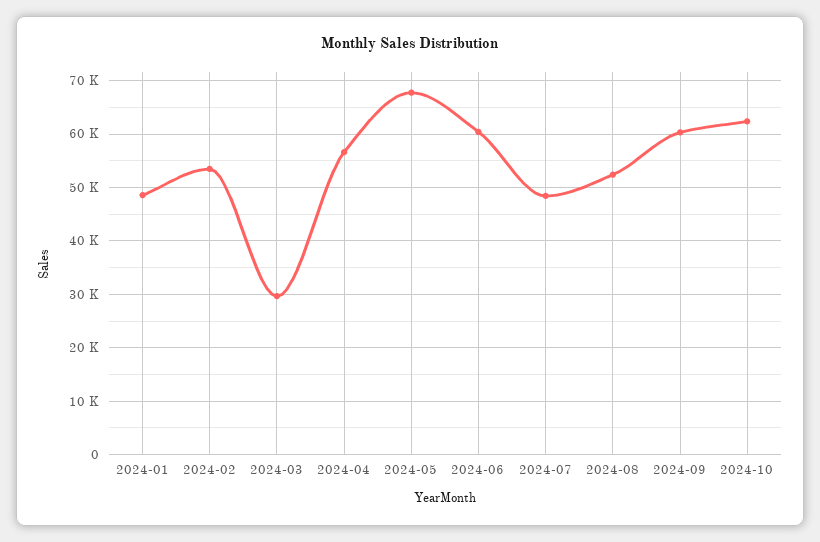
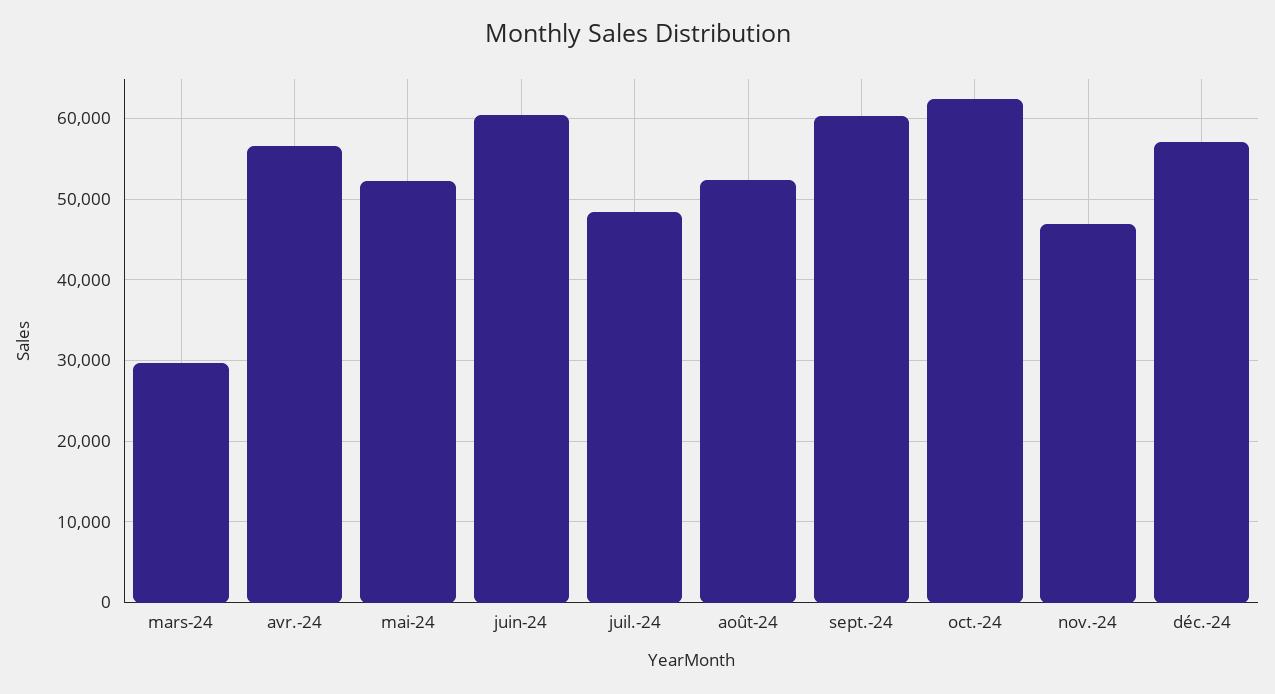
2024-01: 48000 -> none
2024-02: 54000 -> none
2024-05: 68000 -> 52000
nov.-24: none -> 47000
déc.-24: none -> 57000

